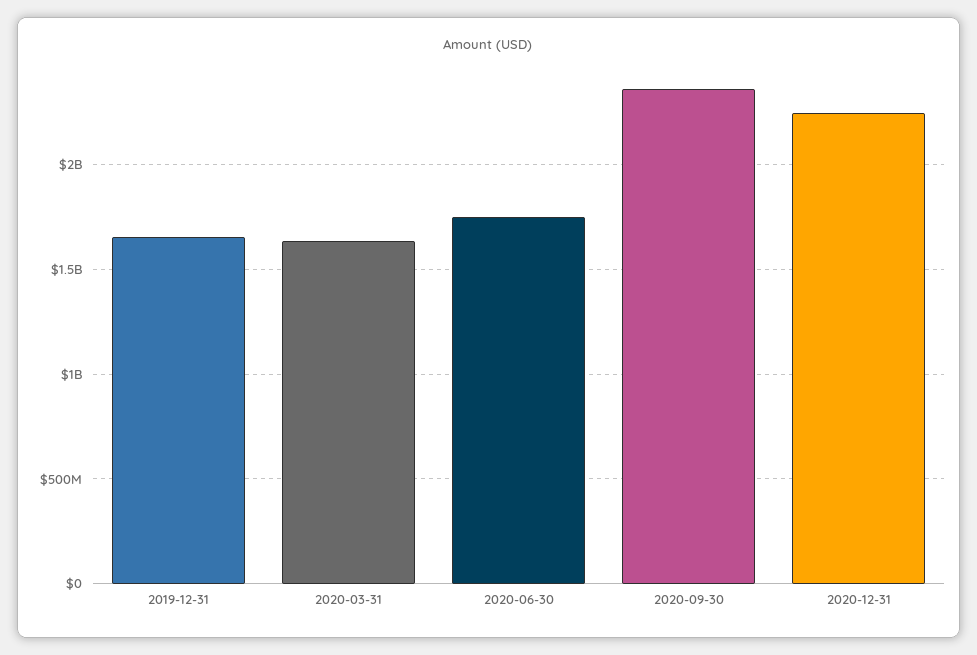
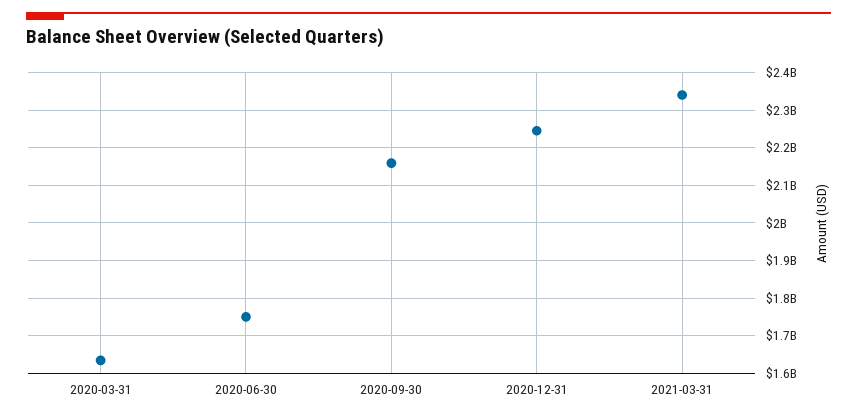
2019-12-31: 1650000000 -> none
2020-09-30: 2350000000 -> 2160000000
2021-03-31: none -> 2340000000

